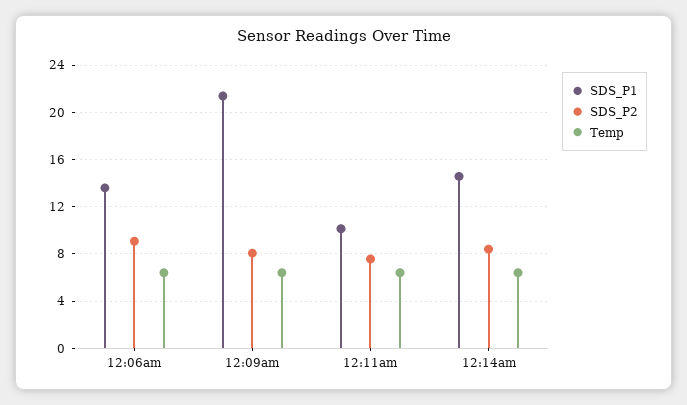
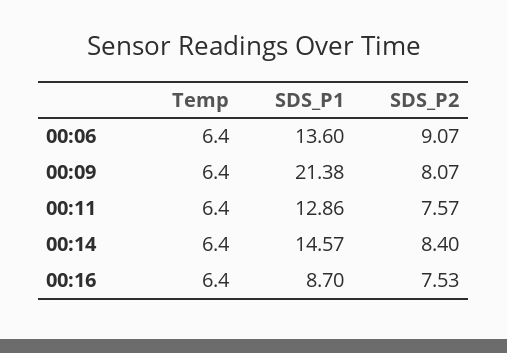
SDS_P1, 12:11am: 10 -> 12.86
Temp, 00:16: none -> 6.4
SDS_P1, 00:16: none -> 8.7
SDS_P2, 00:16: none -> 7.53

